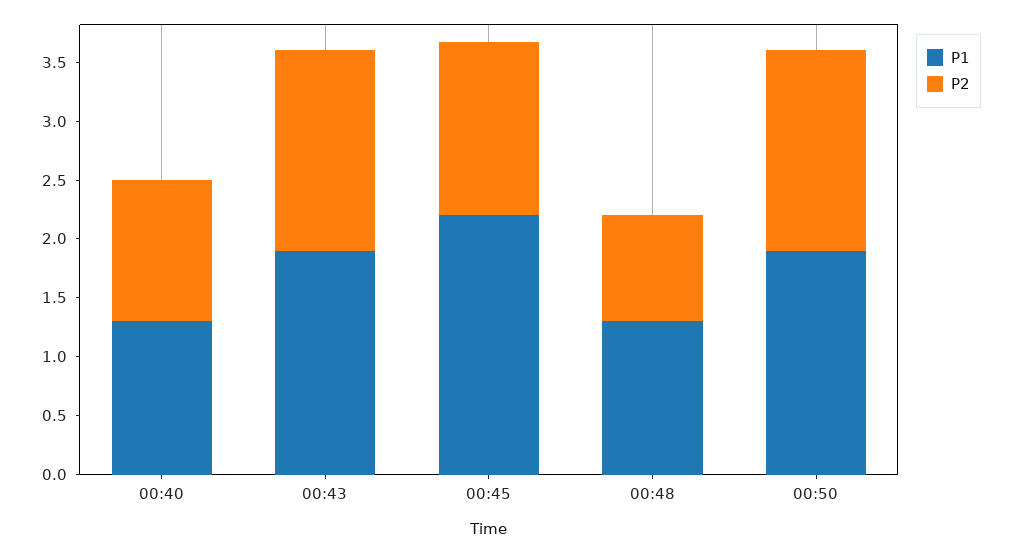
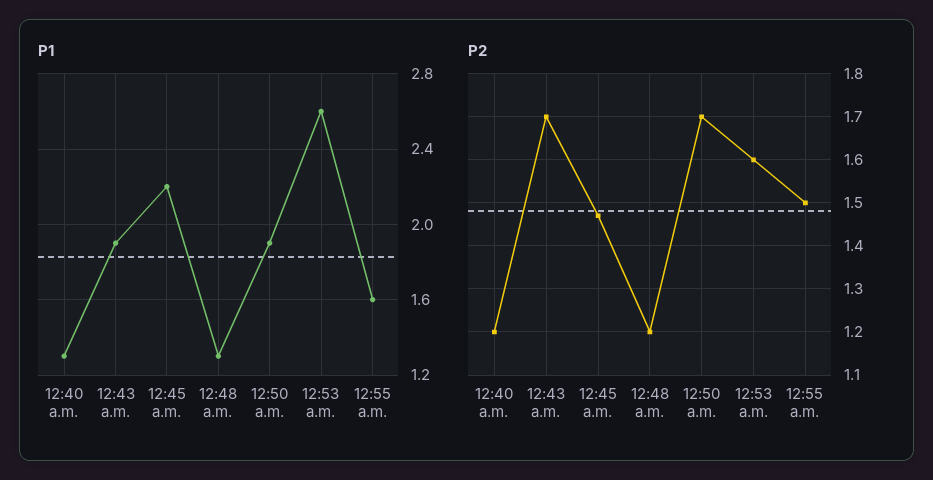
P2, 00:48: 0.9 -> 1.2
P1, 12:53 a.m.: none -> 2.6
P1, 12:55 a.m.: none -> 1.6
P2, 12:53 a.m.: none -> 1.6
P2, 12:55 a.m.: none -> 1.5

